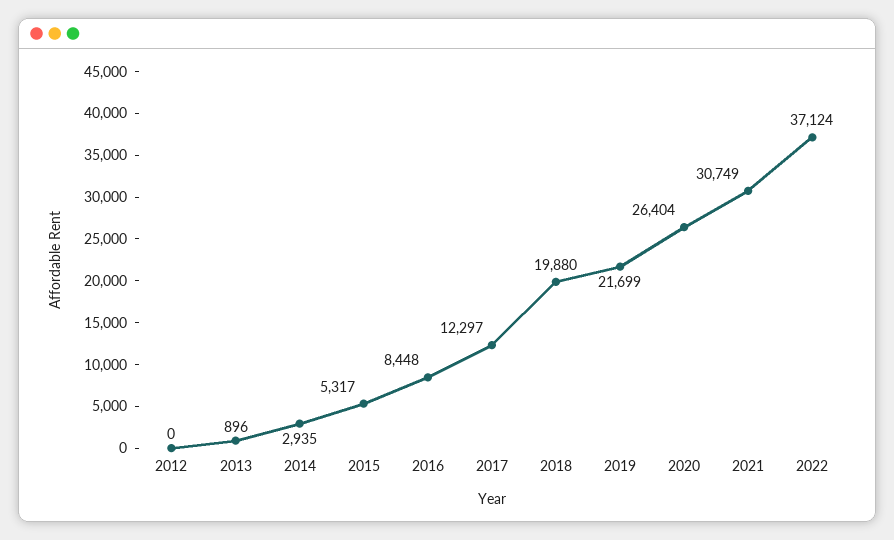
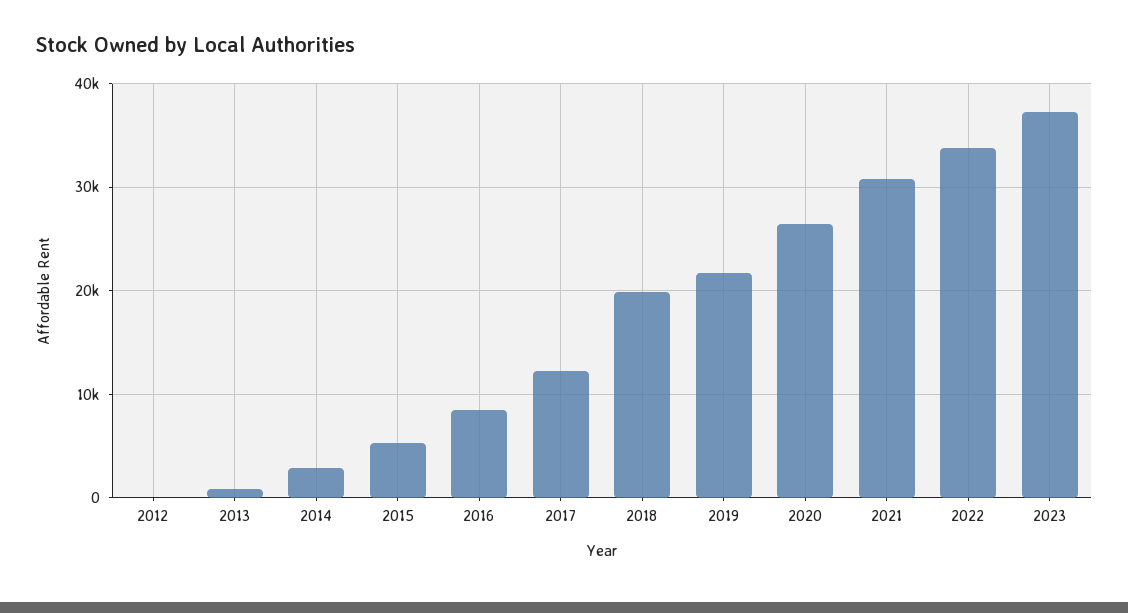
2022: 37124 -> 34000
2023: none -> 37000

